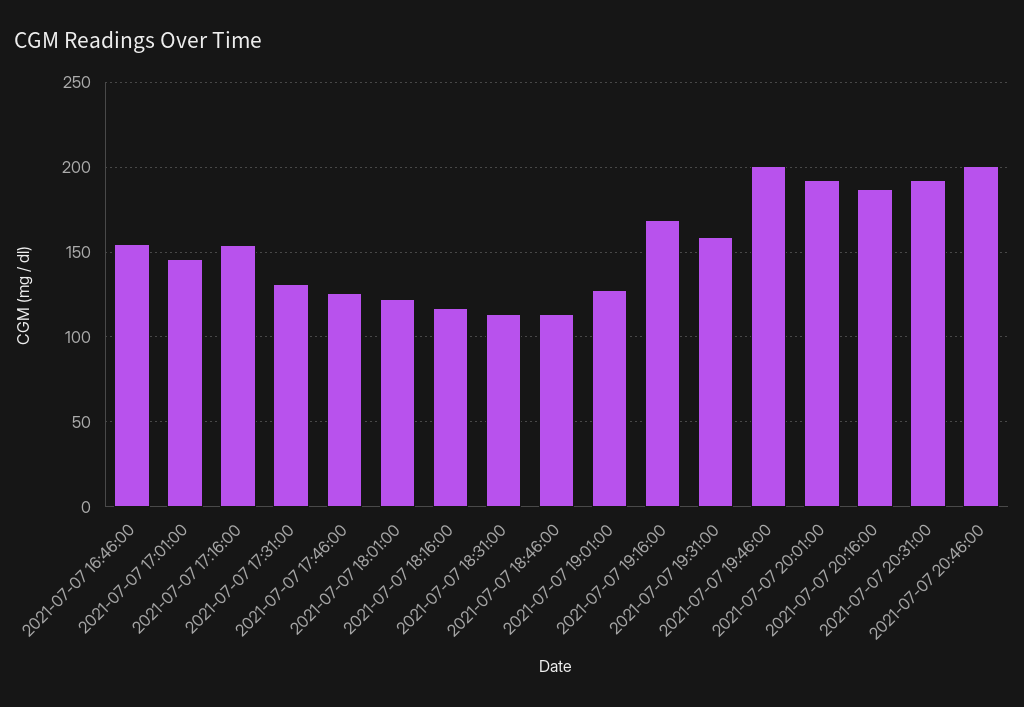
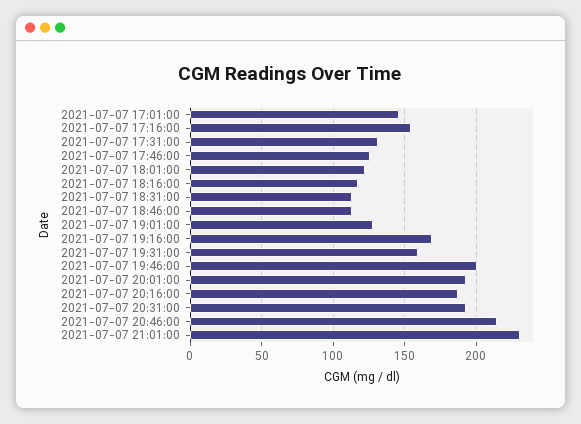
2021-07-07 16:46:00: 155 -> none
2021-07-07 20:46:00: 200 -> 215
2021-07-07 21:01:00: none -> 230

